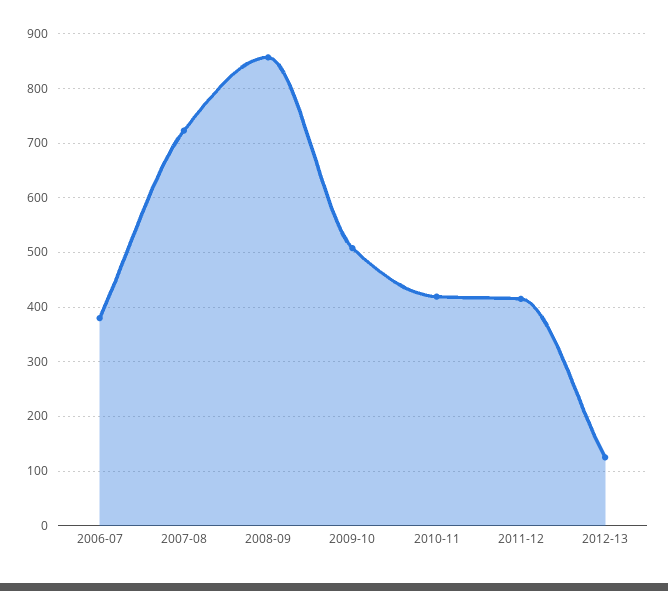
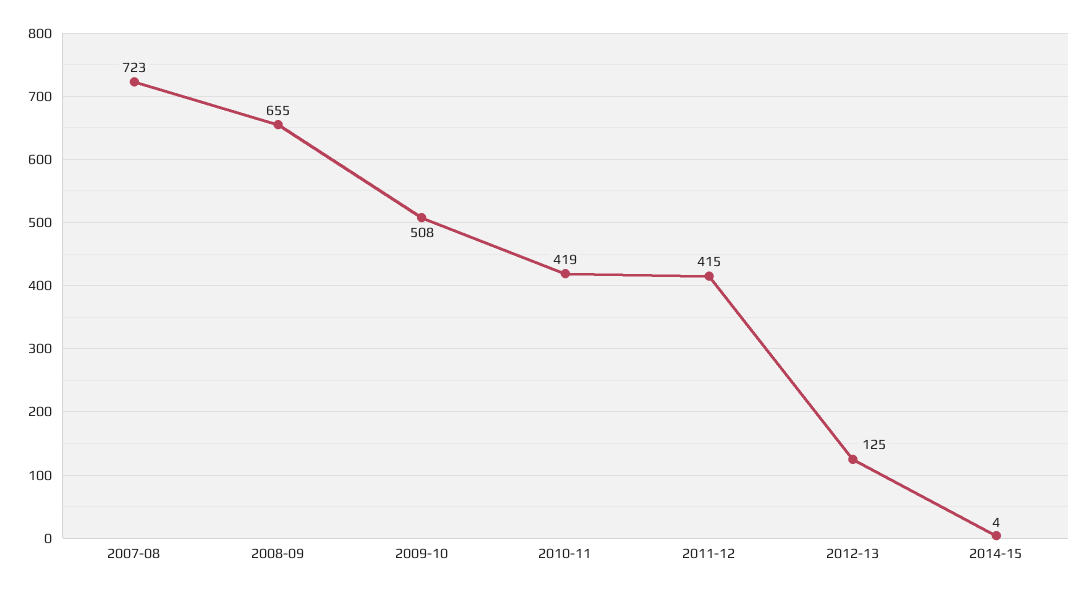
2006-07: 380 -> none
2008-09: 860 -> 655
2014-15: none -> 4

